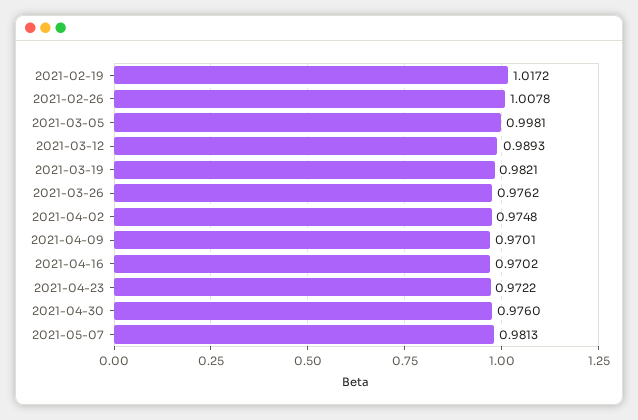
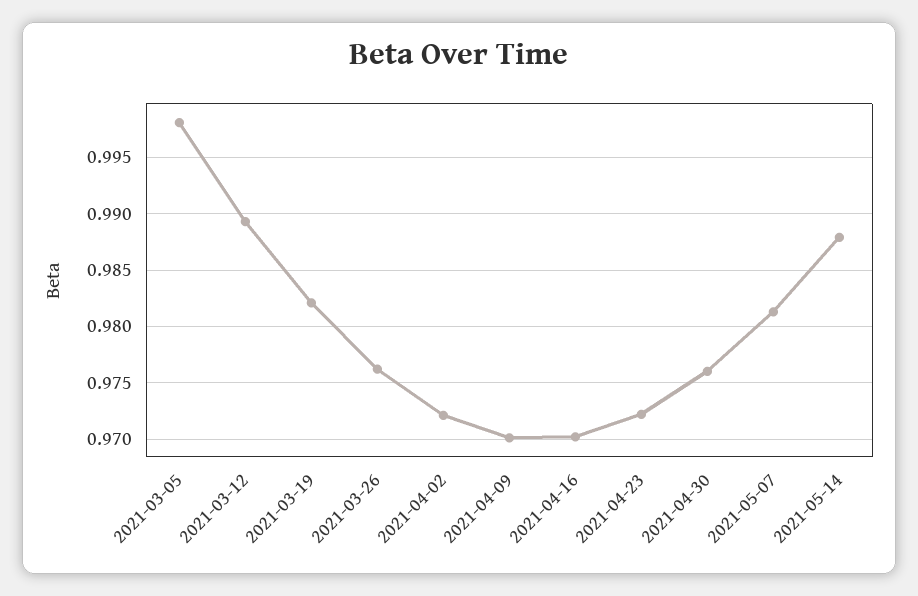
2021-02-19: 1.0172 -> none
2021-02-26: 1.0078 -> none
2021-04-02: 0.9748 -> 0.972
2021-05-14: none -> 0.988

